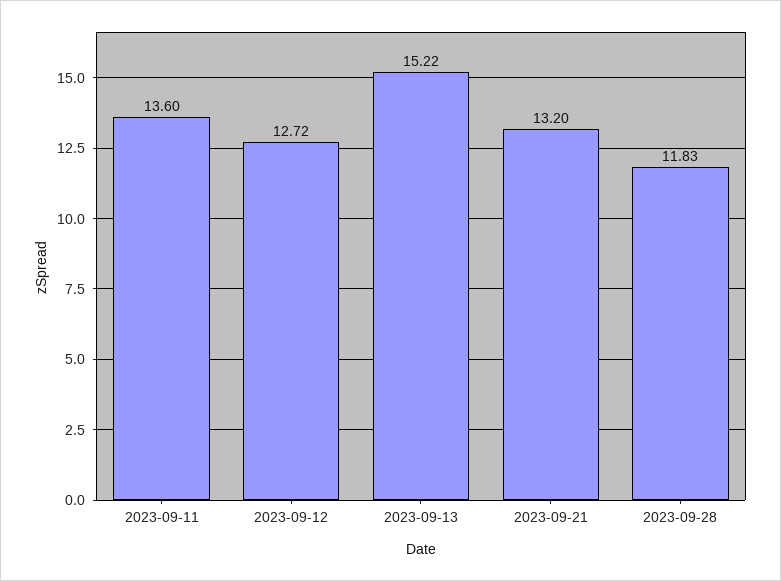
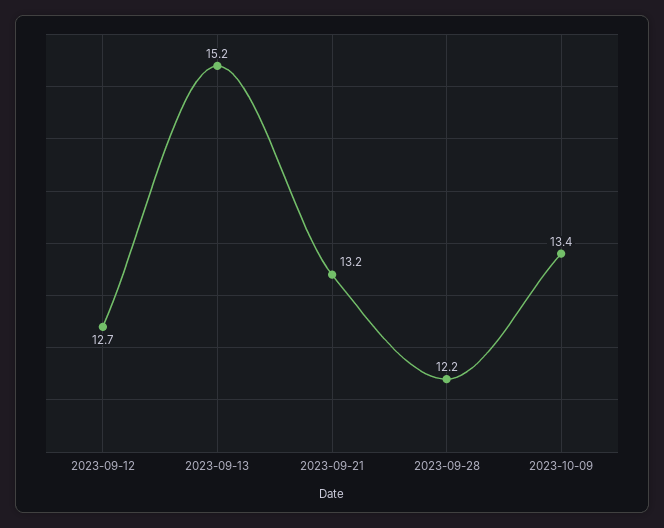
2023-09-11: 13.6 -> none
2023-09-28: 11.83 -> 12.2
2023-10-09: none -> 13.4

